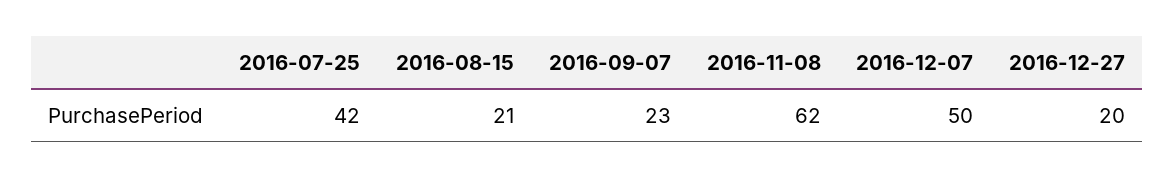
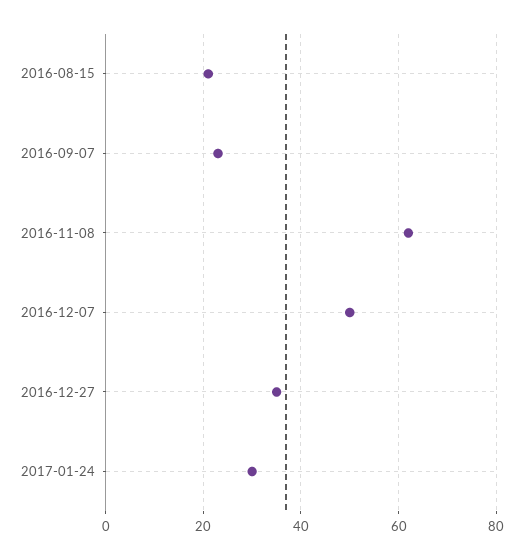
2016-07-25: 42 -> none
2016-12-27: 20 -> 35
2017-01-24: none -> 30

